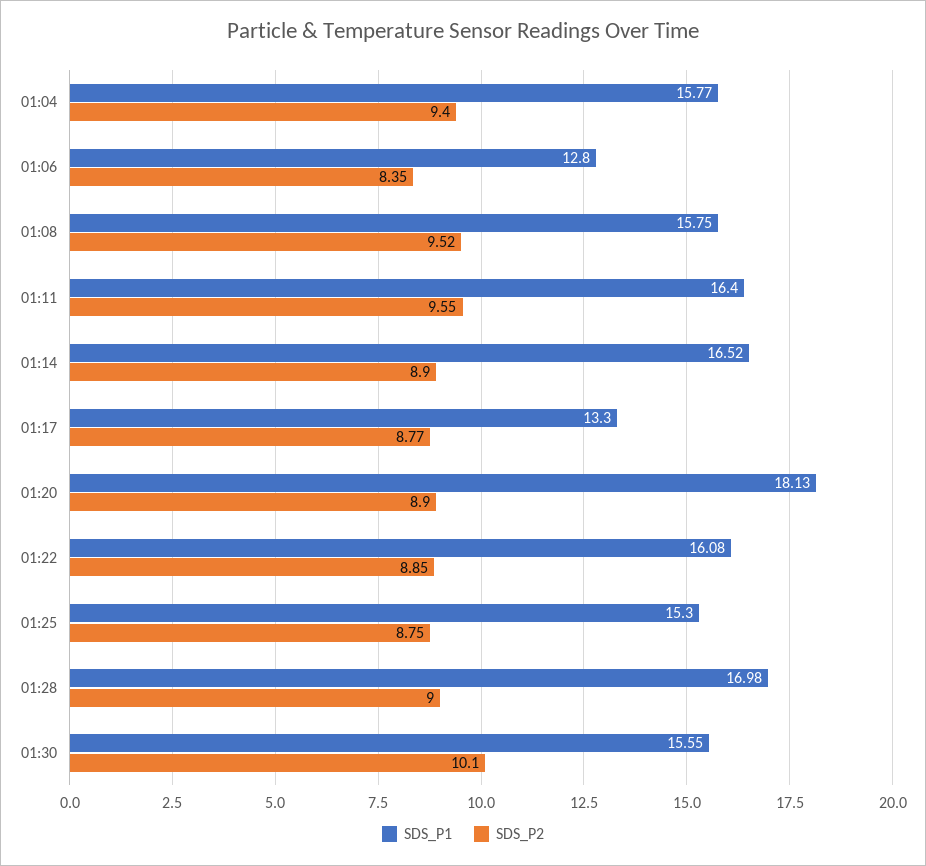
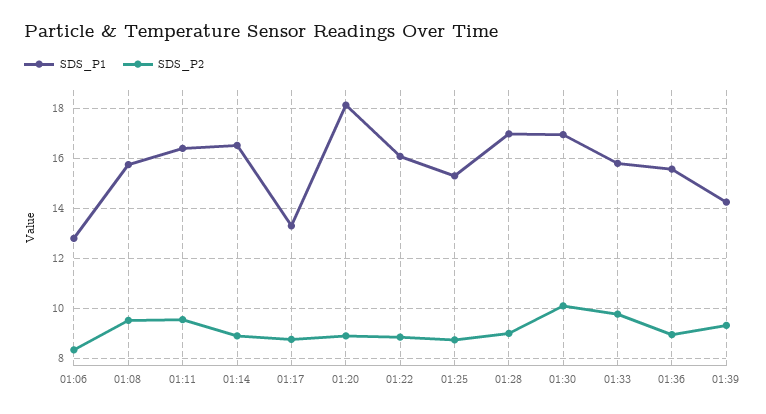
SDS_P1, 01:04: 15.77 -> none
SDS_P2, 01:04: 9.4 -> none
SDS_P1, 01:30: 15.55 -> 17
SDS_P1, 01:33: none -> 15.75
SDS_P2, 01:33: none -> 9.75
SDS_P1, 01:36: none -> 15.5
SDS_P2, 01:36: none -> 9
SDS_P1, 01:39: none -> 14.25
SDS_P2, 01:39: none -> 9.25

